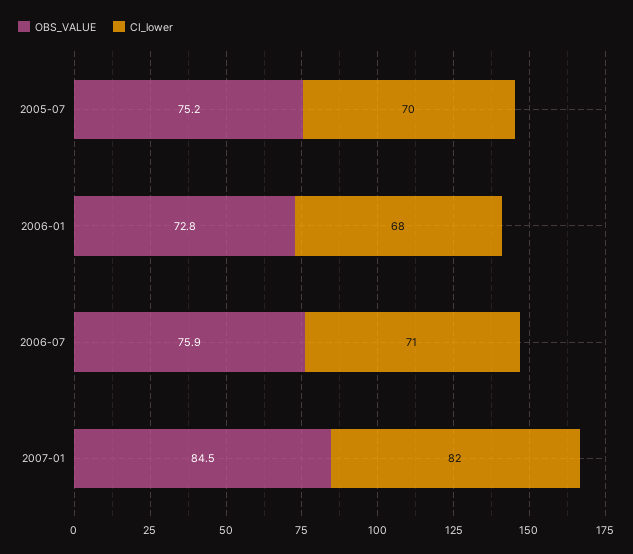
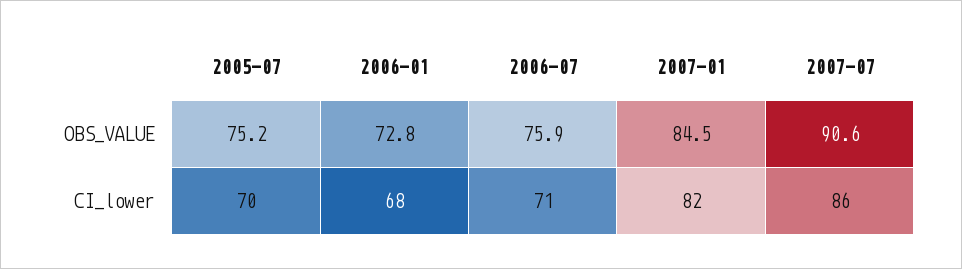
OBS_VALUE, 2007-07: none -> 90.6
CI_lower, 2007-07: none -> 86

